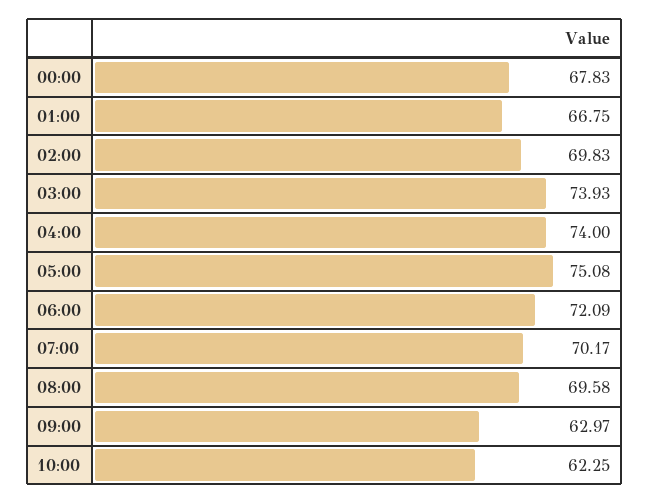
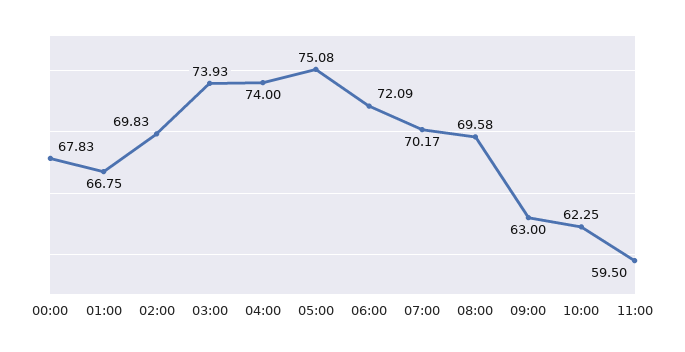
09:00: 62.97 -> 63
11:00: none -> 59.5

